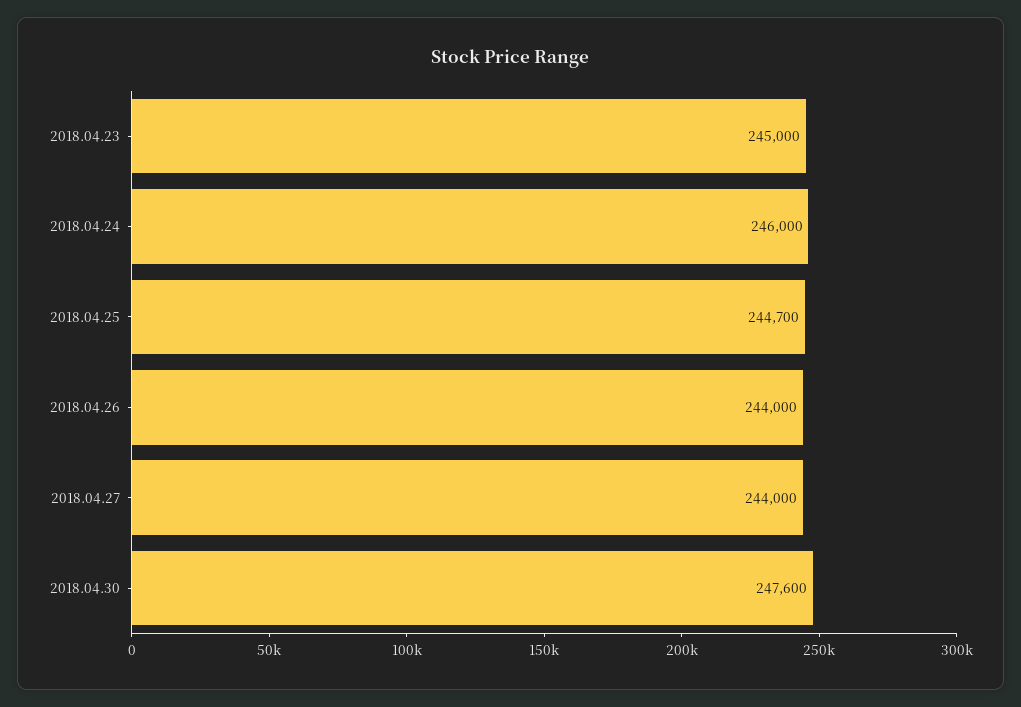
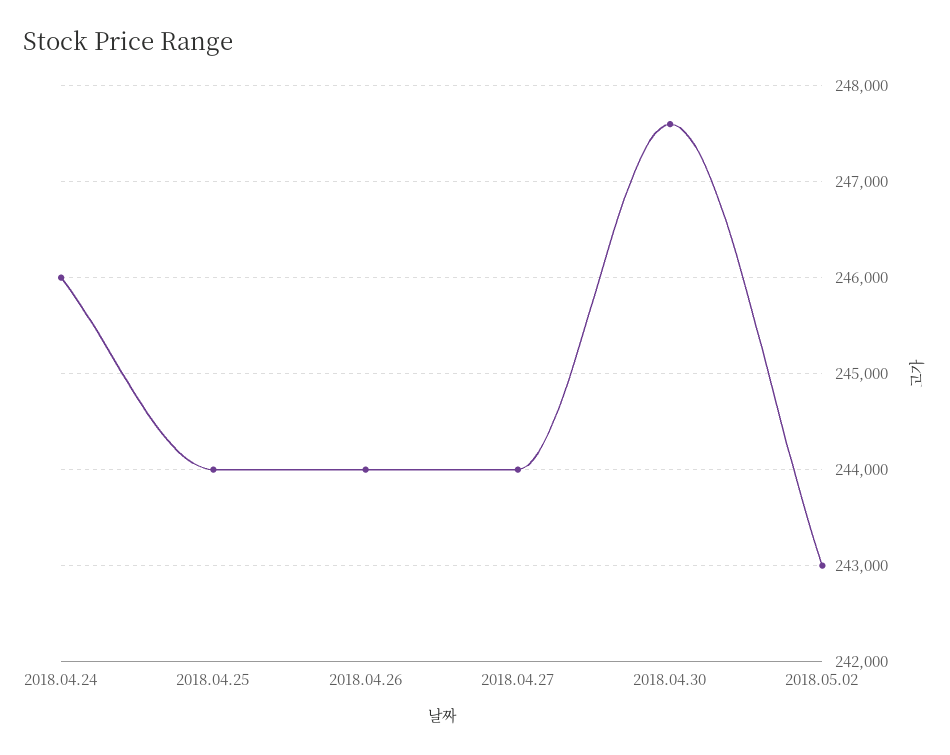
2018.04.23: 245000 -> none
2018.04.25: 244700 -> 244000
2018.05.02: none -> 243000

